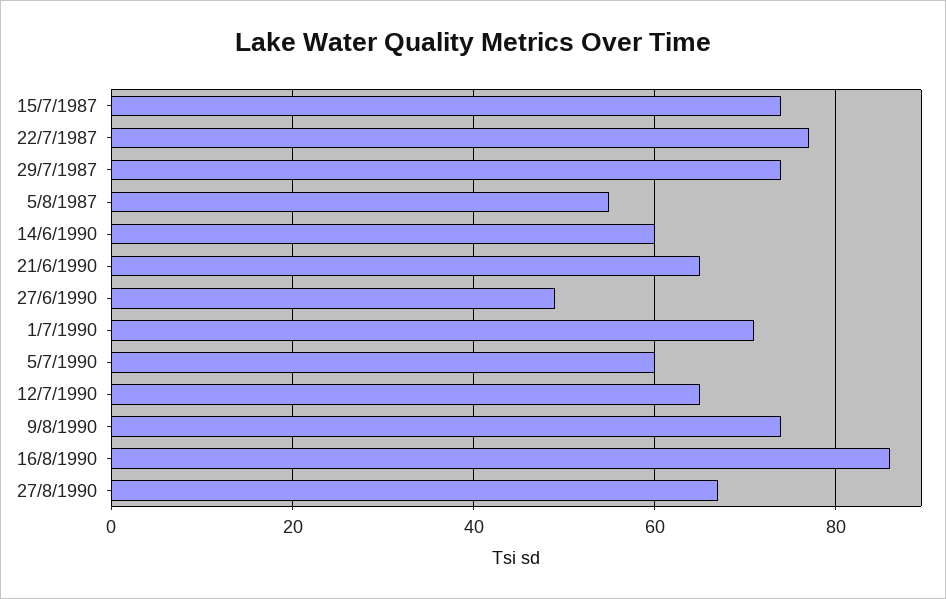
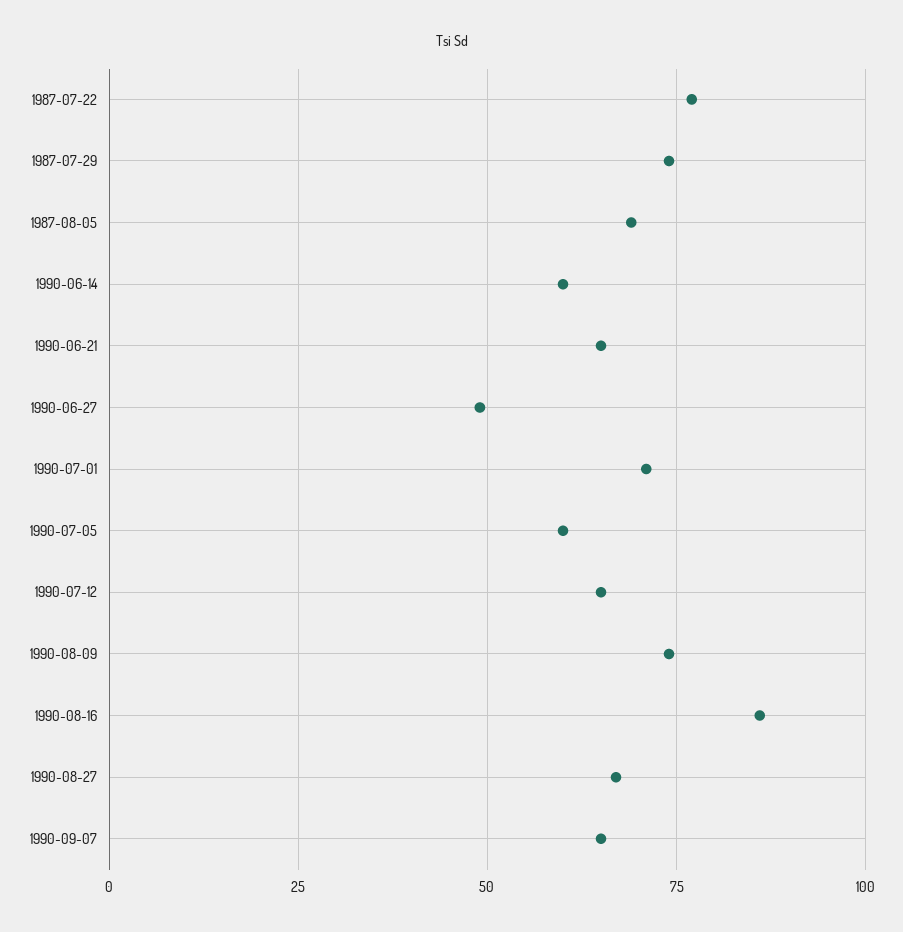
15/7/1987: 75 -> none
5/8/1987: 55 -> 70
1990-09-07: none -> 65

